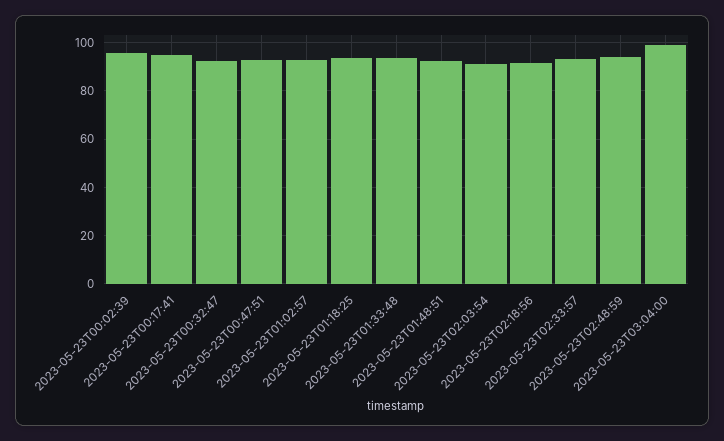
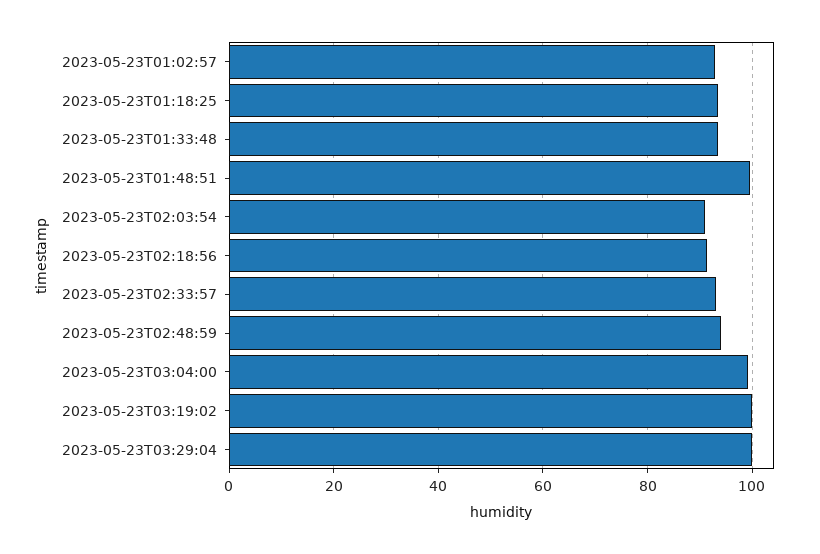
2023-05-23T00:02:39: 95 -> none
2023-05-23T00:17:41: 95 -> none
2023-05-23T00:32:47: 92.5 -> none
2023-05-23T00:47:51: 92.5 -> none
2023-05-23T01:48:51: 92.5 -> 100
2023-05-23T03:19:02: none -> 100
2023-05-23T03:29:04: none -> 100

